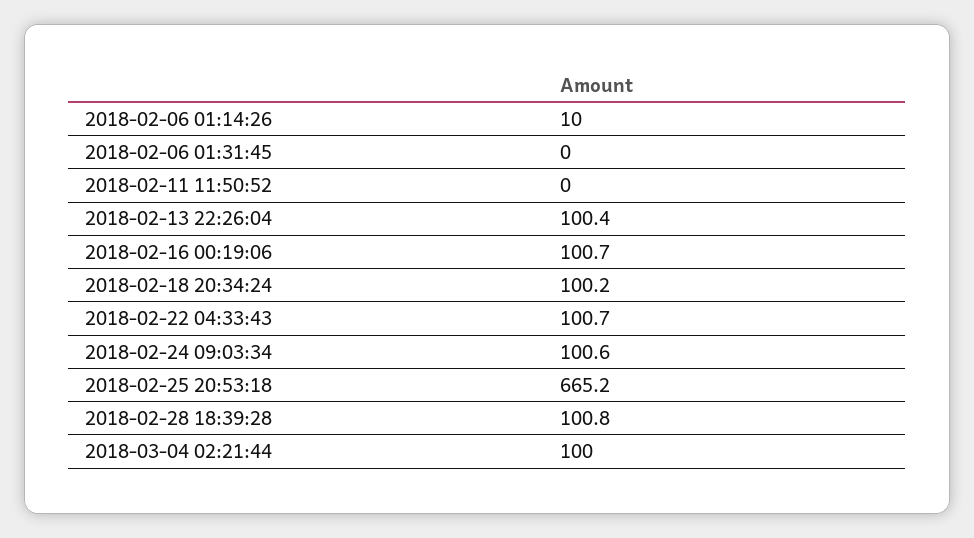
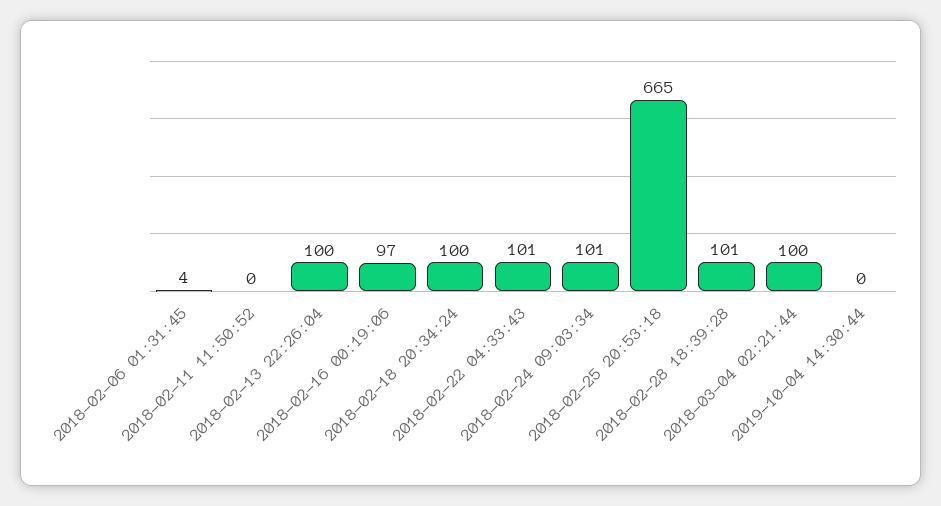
2018-02-06 01:14:26: 10 -> none
2018-02-06 01:31:45: 0 -> 4
2018-02-16 00:19:06: 100.7 -> 97
2019-10-04 14:30:44: none -> 0

